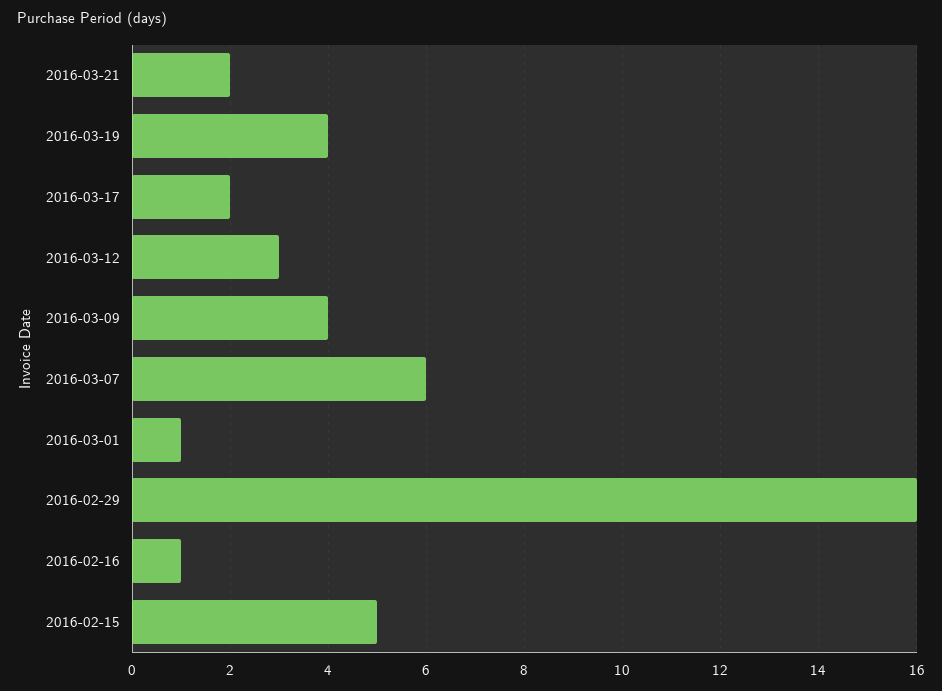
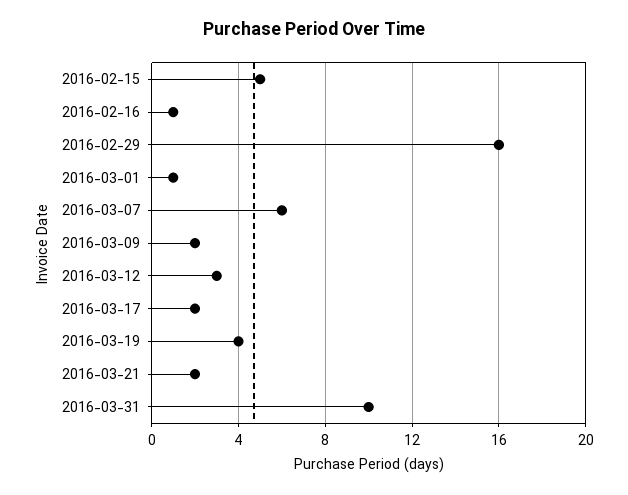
2016-03-09: 4 -> 2
2016-03-31: none -> 10

